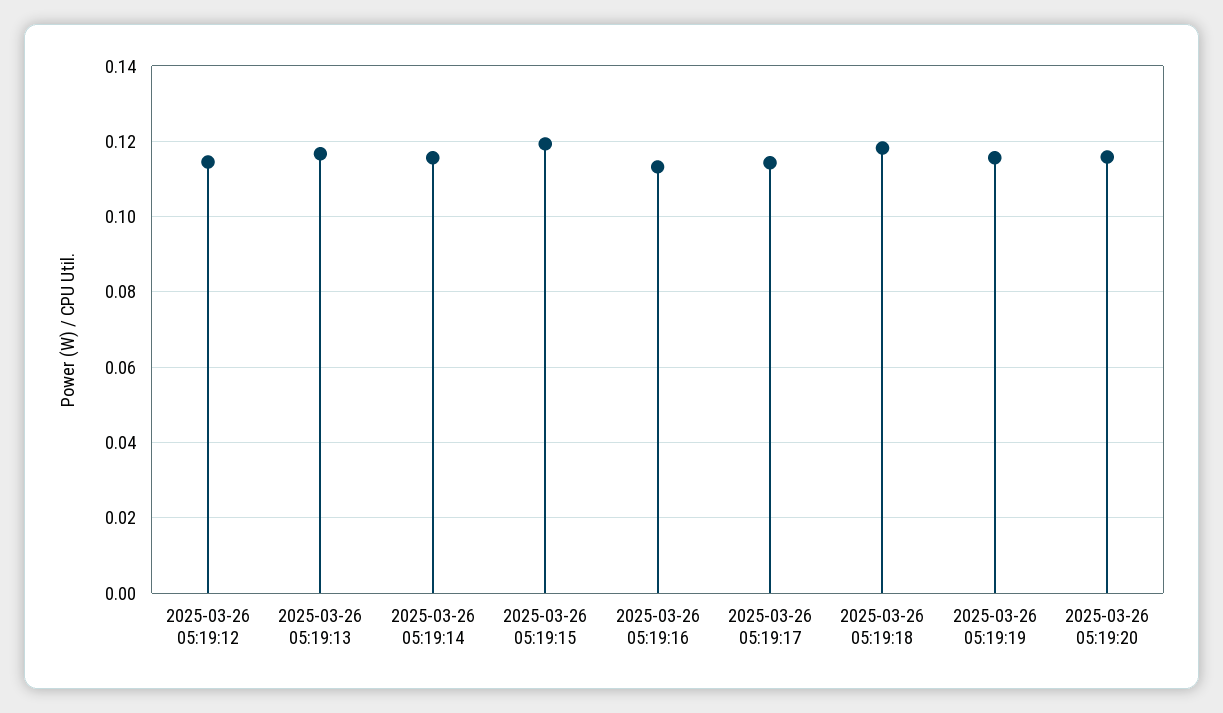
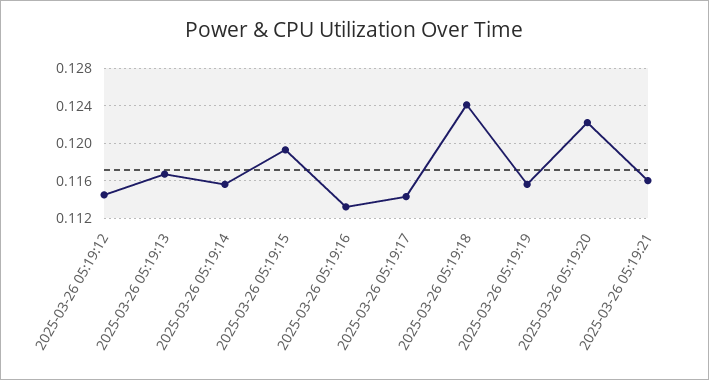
2025-03-26 05:19:18: 0.118 -> 0.124
2025-03-26 05:19:20: 0.116 -> 0.122
2025-03-26 05:19:21: none -> 0.116

